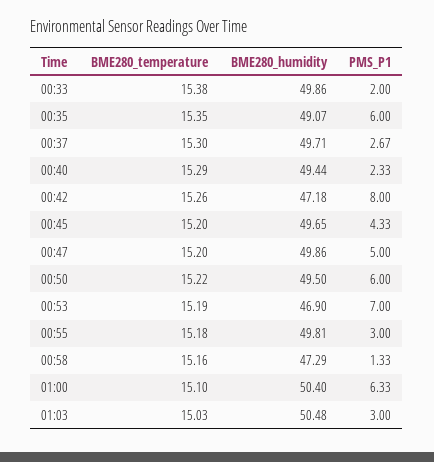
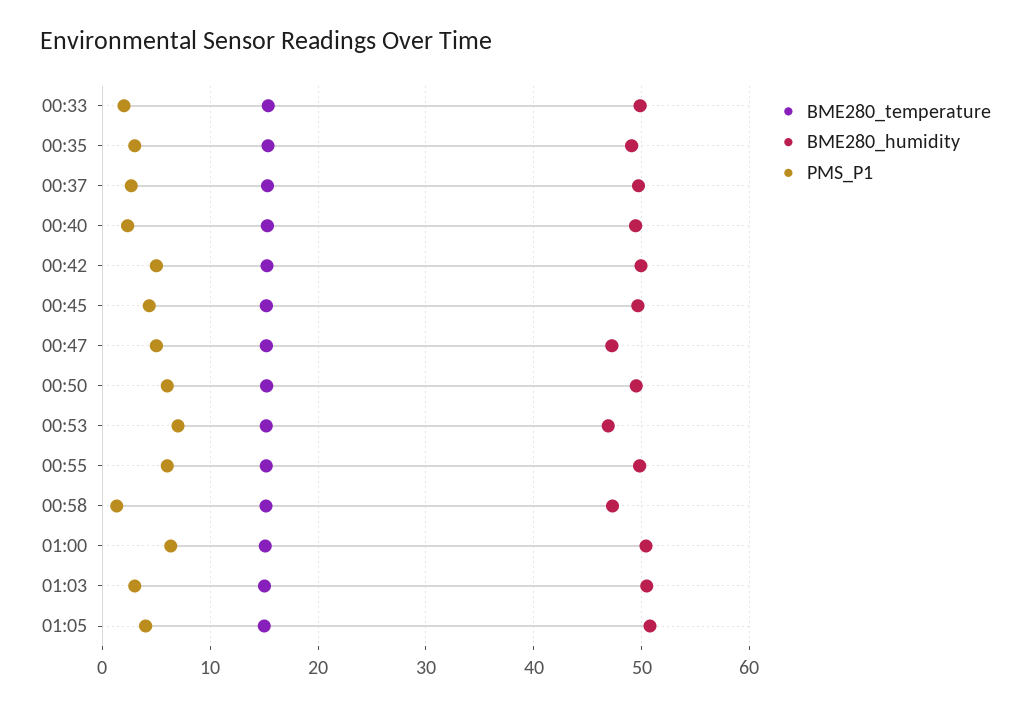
PMS_P1, 00:35: 6 -> 3
BME280_humidity, 00:42: 47.18 -> 50
PMS_P1, 00:42: 8 -> 5
BME280_humidity, 00:47: 49.86 -> 47
PMS_P1, 00:55: 3 -> 6
BME280_temperature, 01:05: none -> 15
BME280_humidity, 01:05: none -> 51
PMS_P1, 01:05: none -> 4

